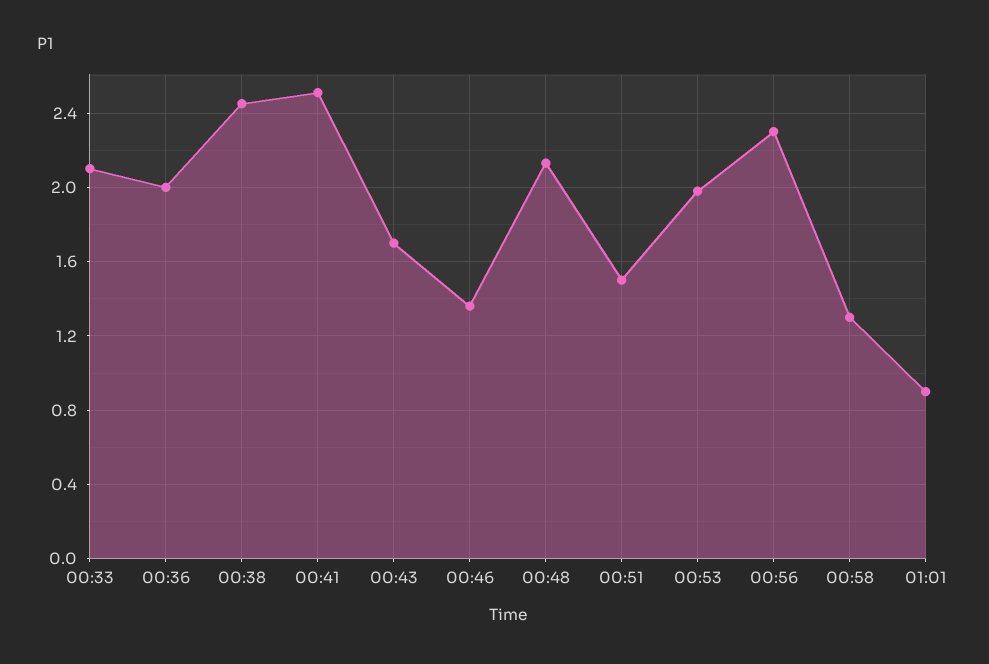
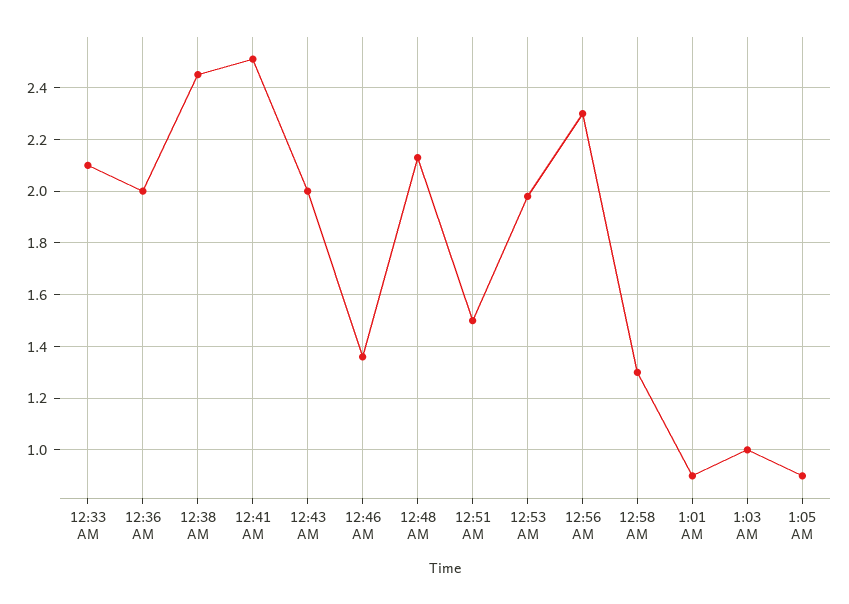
00:43: 1.7 -> 2
1:03 AM: none -> 1
1:05 AM: none -> 0.9

